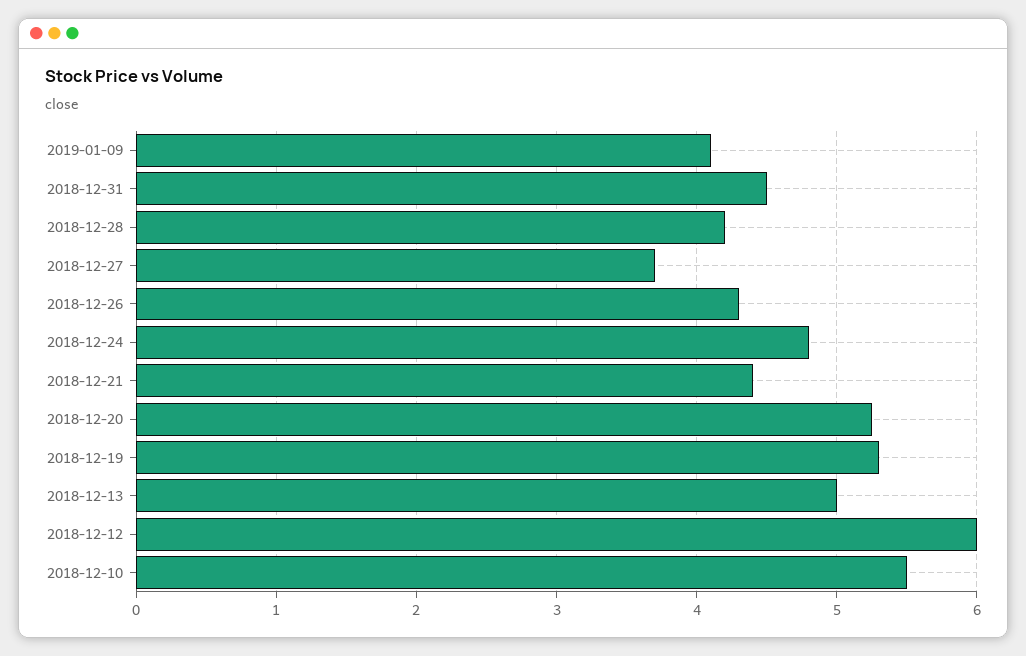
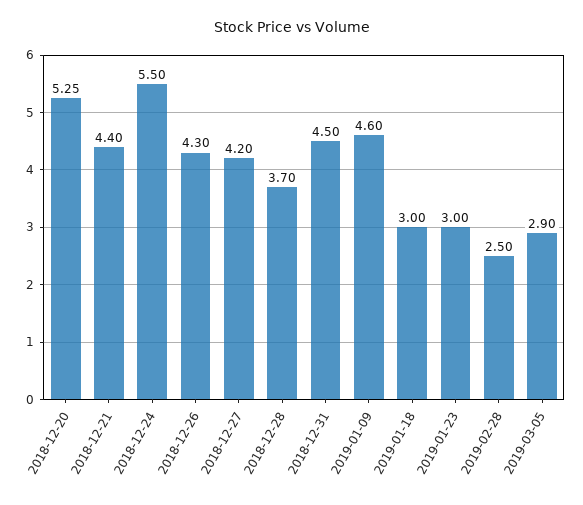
2019-01-09: 4.1 -> 4.6
2018-12-28: 4.2 -> 3.7
2018-12-27: 3.7 -> 4.2
2018-12-24: 4.8 -> 5.5
2018-12-19: 5.3 -> none
2018-12-13: 5 -> none
2018-12-12: 6 -> none
2018-12-10: 5.5 -> none
2019-01-18: none -> 3
2019-01-23: none -> 3
2019-02-28: none -> 2.5
2019-03-05: none -> 2.9

